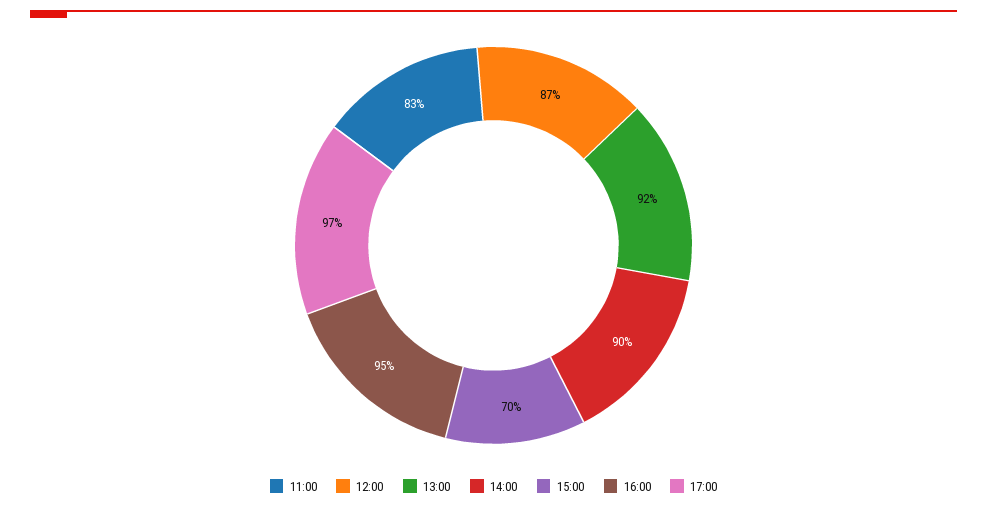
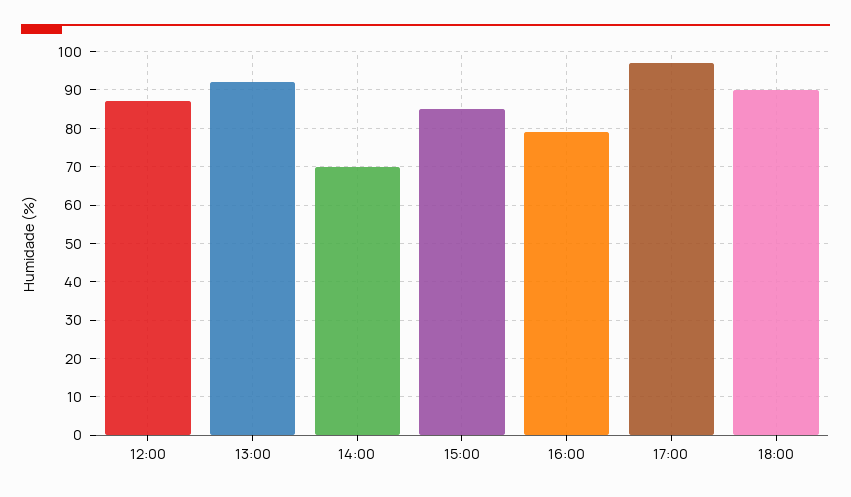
11:00: 83 -> none
14:00: 90 -> 70
15:00: 70 -> 85
16:00: 95 -> 80
18:00: none -> 90

